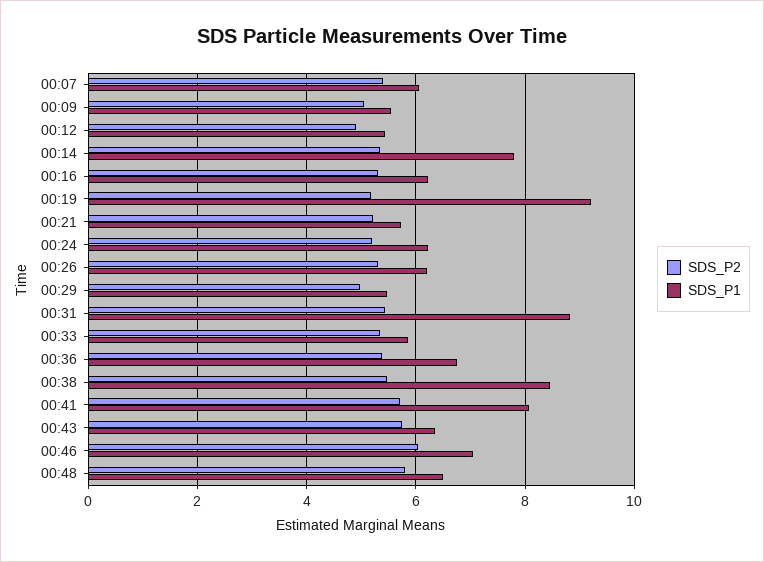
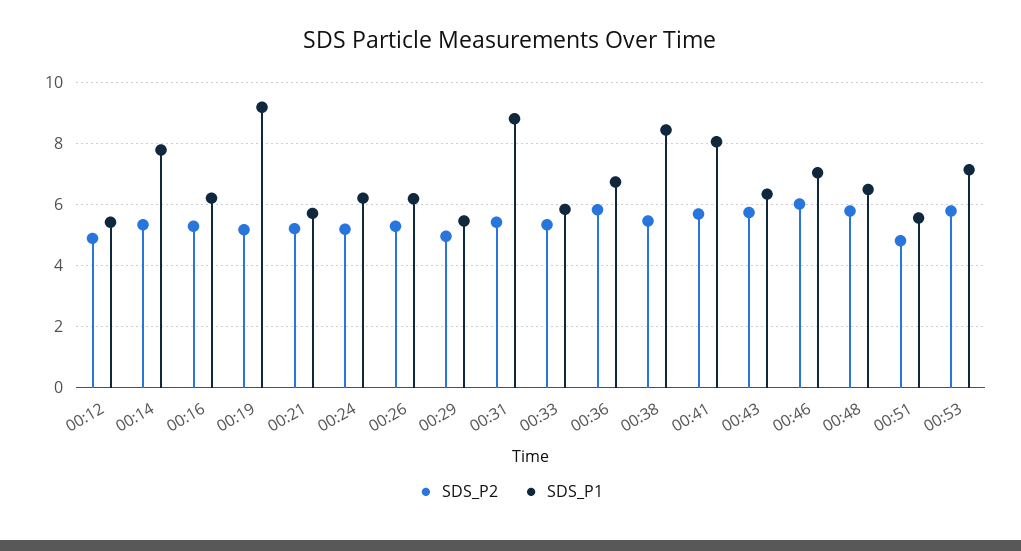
SDS_P2, 00:07: 5.4 -> none
SDS_P1, 00:07: 6 -> none
SDS_P2, 00:09: 5 -> none
SDS_P1, 00:09: 5.6 -> none
SDS_P2, 00:36: 5.4 -> 5.8
SDS_P2, 00:51: none -> 4.8
SDS_P1, 00:51: none -> 5.6
SDS_P2, 00:53: none -> 5.8
SDS_P1, 00:53: none -> 7.2

